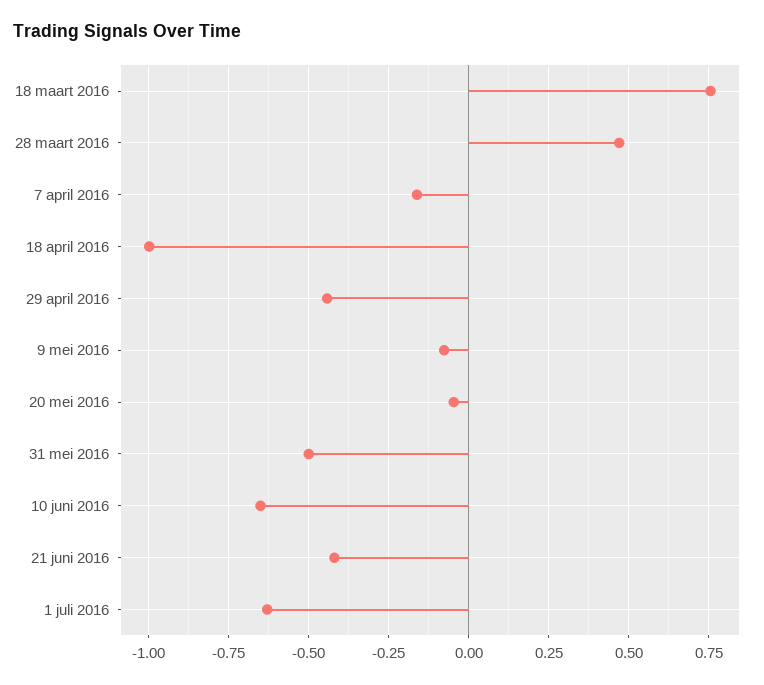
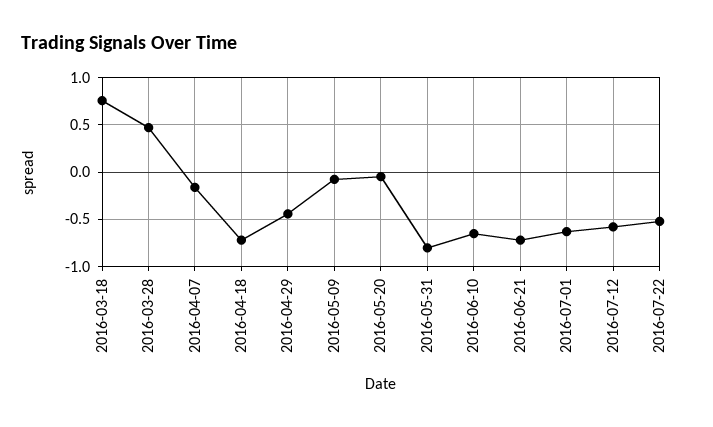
18 april 2016: -1 -> -0.7
31 mei 2016: -0.5 -> -0.8
21 juni 2016: -0.425 -> -0.7
2016-07-12: none -> -0.6
2016-07-22: none -> -0.5

